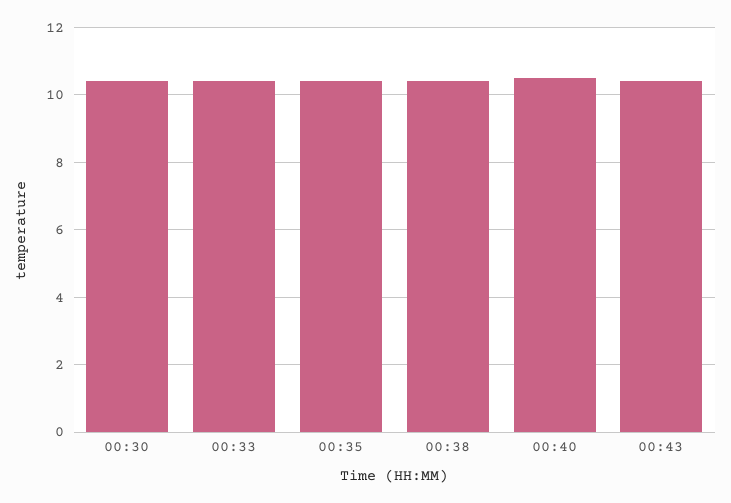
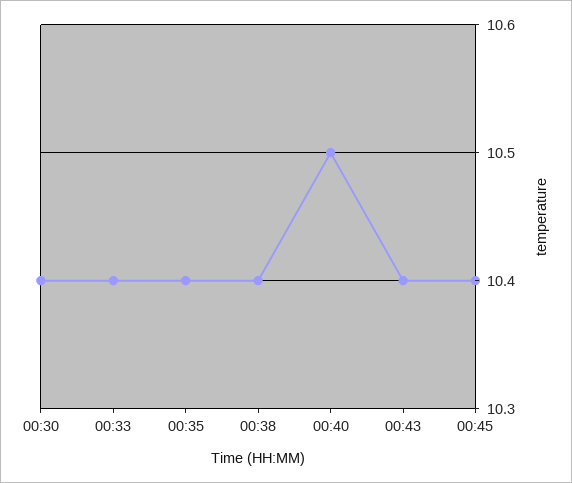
00:45: none -> 10.4

